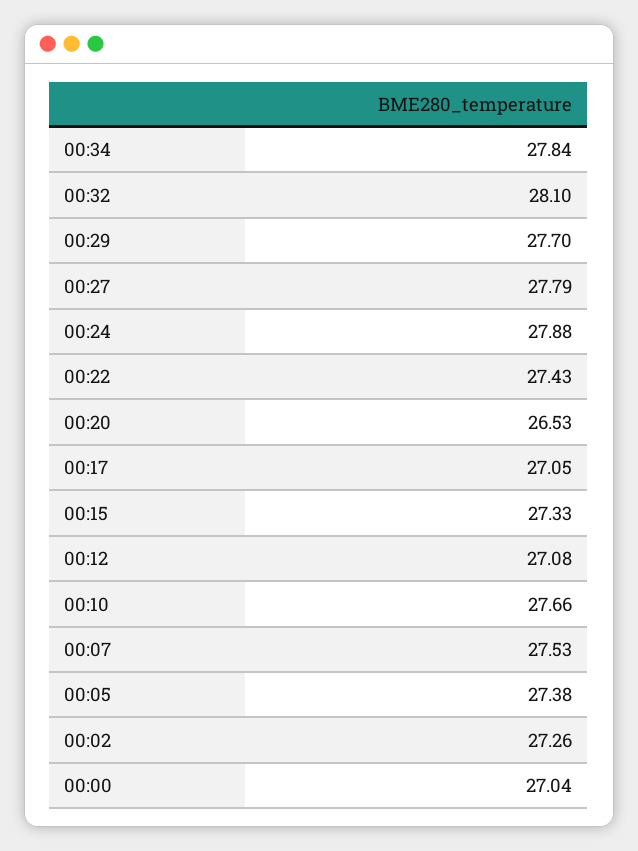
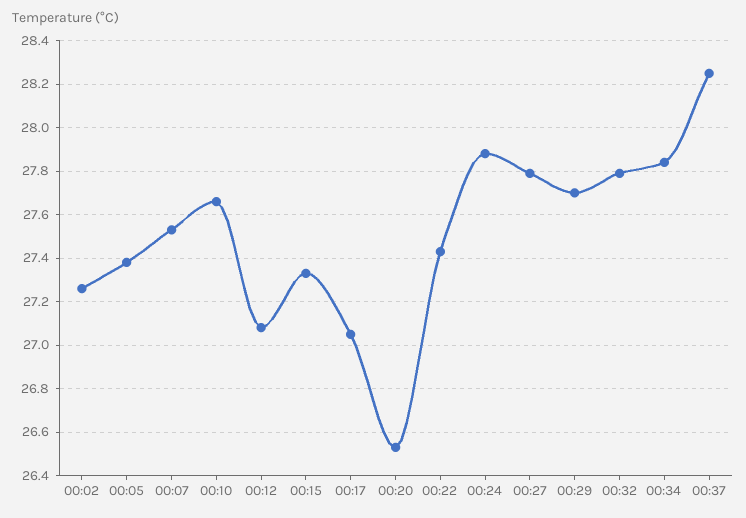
00:32: 28.1 -> 27.8
00:00: 27.04 -> none
00:37: none -> 28.25

